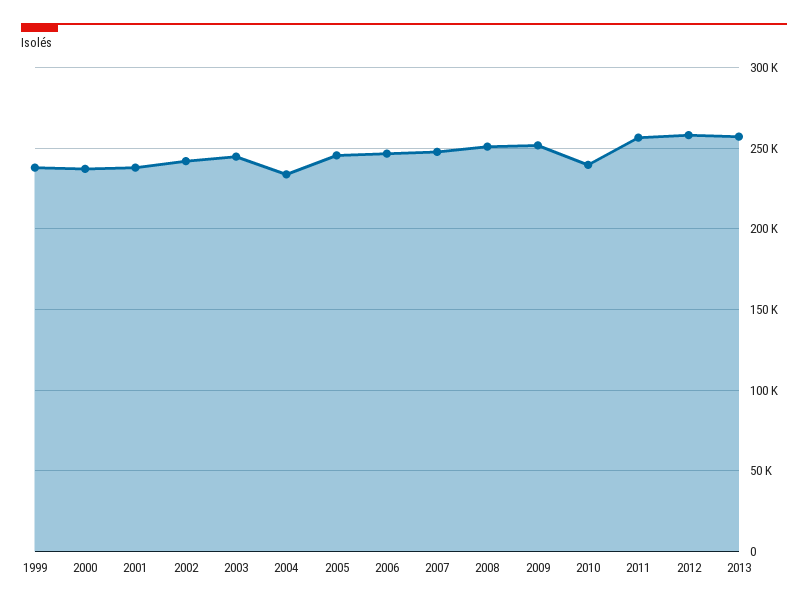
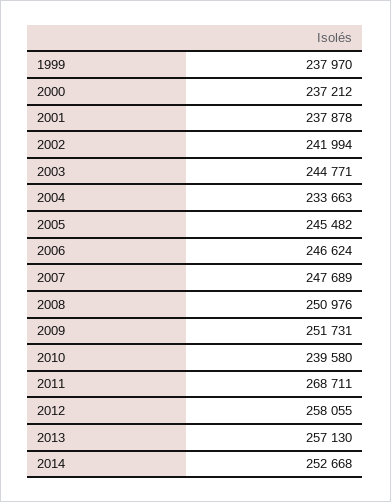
2011: 255000 -> 268711
2014: none -> 252668

